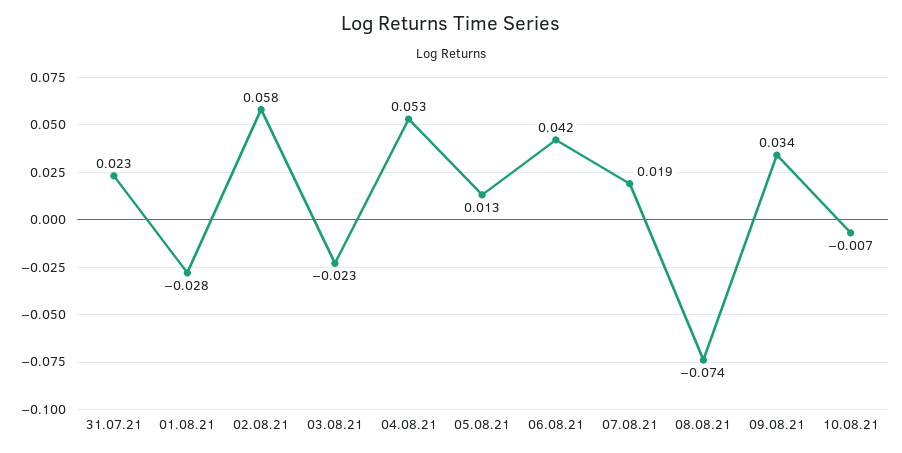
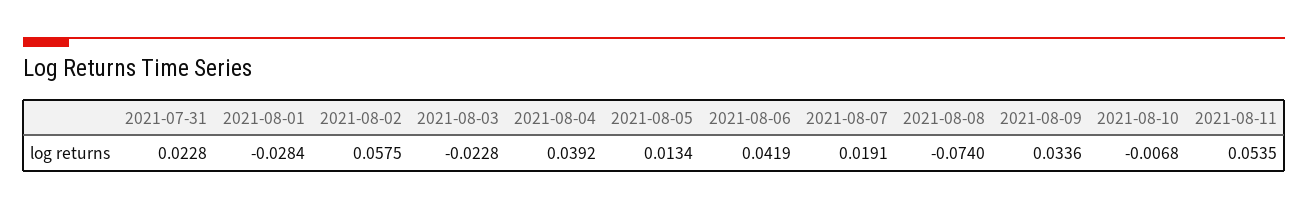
04.08.21: 0.053 -> 0.0392
2021-08-11: none -> 0.0535

